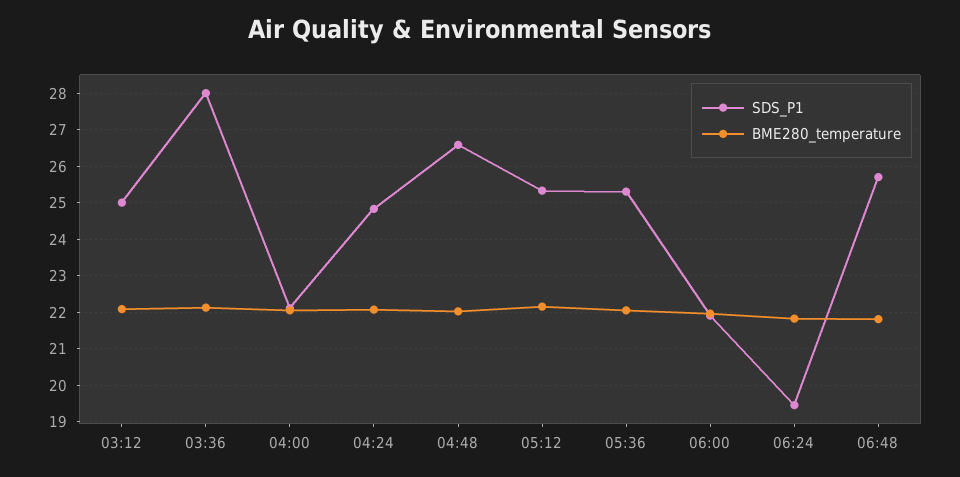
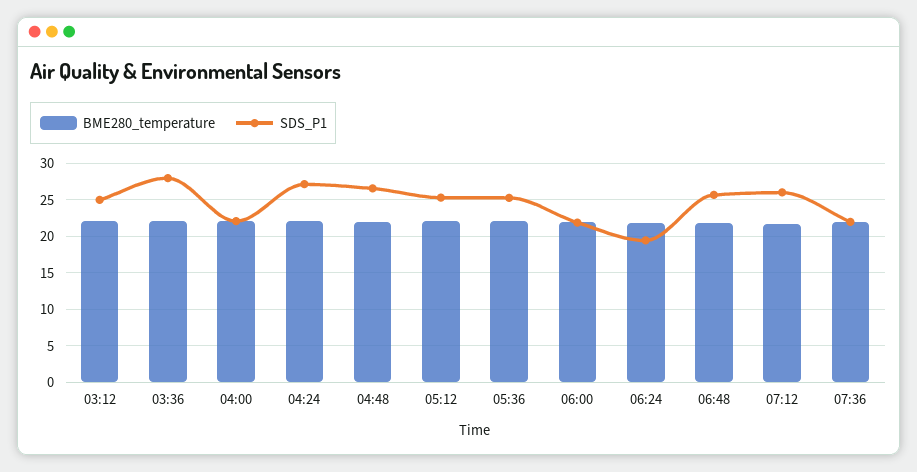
SDS_P1, 04:24: 24.8 -> 27
BME280_temperature, 07:12: none -> 22
SDS_P1, 07:12: none -> 26
BME280_temperature, 07:36: none -> 22
SDS_P1, 07:36: none -> 22

